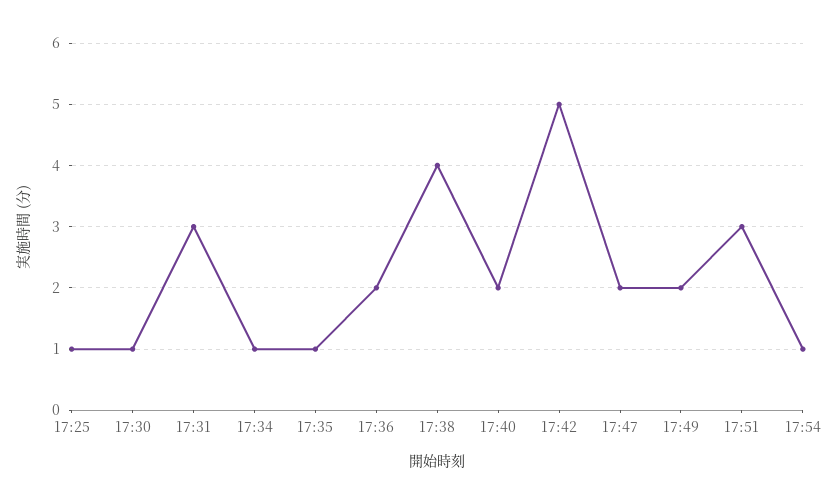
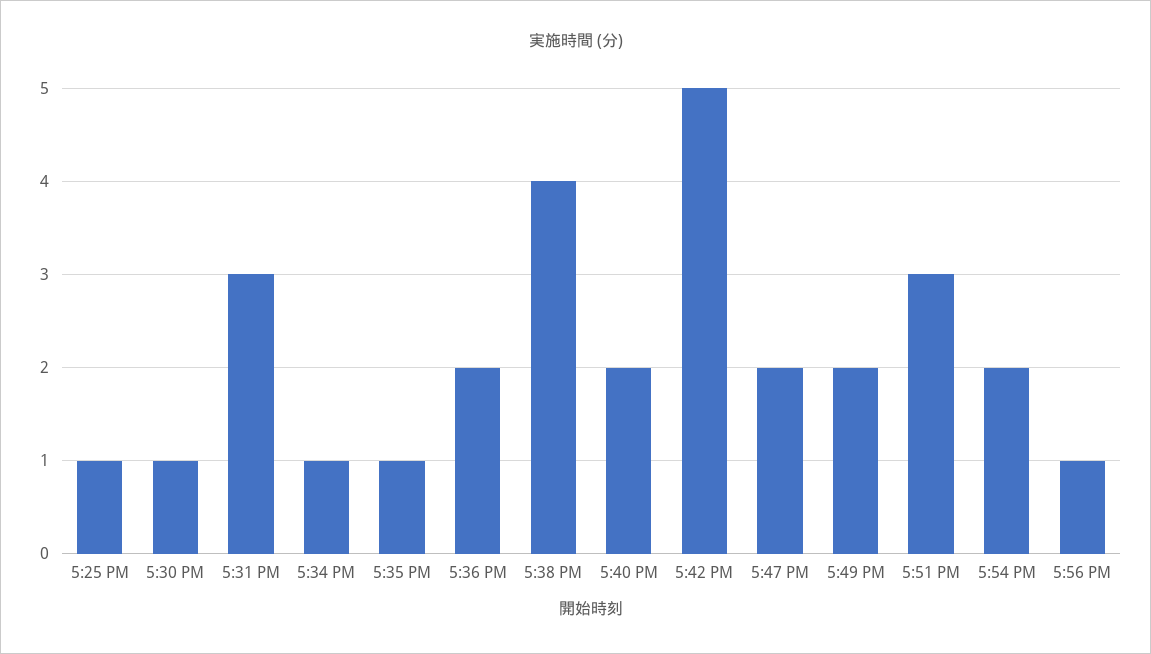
17:54: 1 -> 2
5:56 PM: none -> 1

